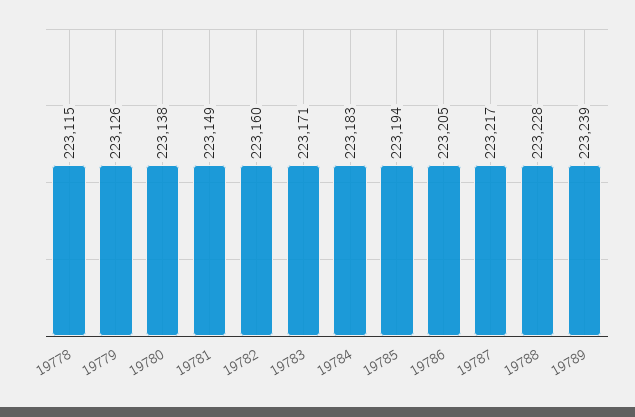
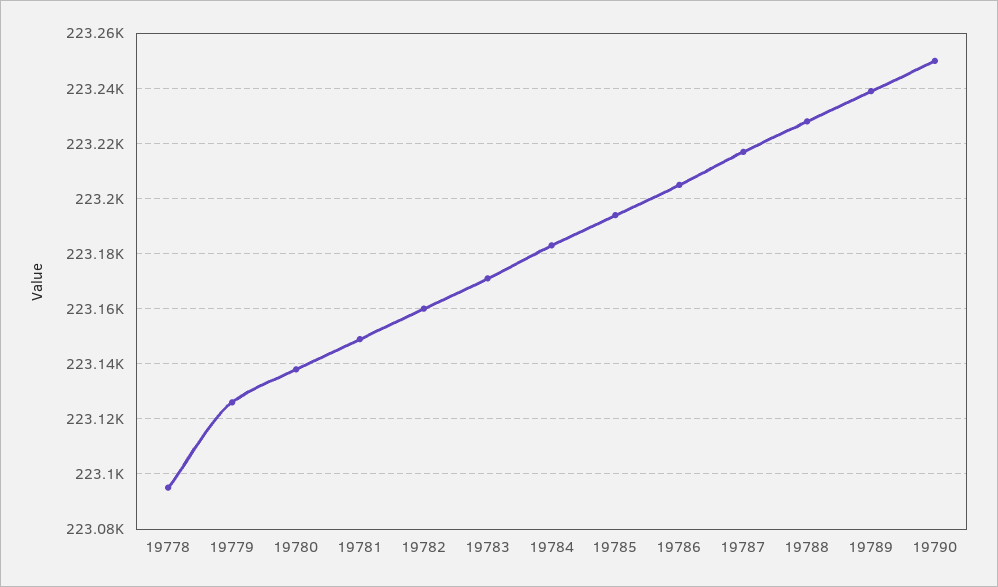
19778: 223115 -> 223095
19790: none -> 223250

